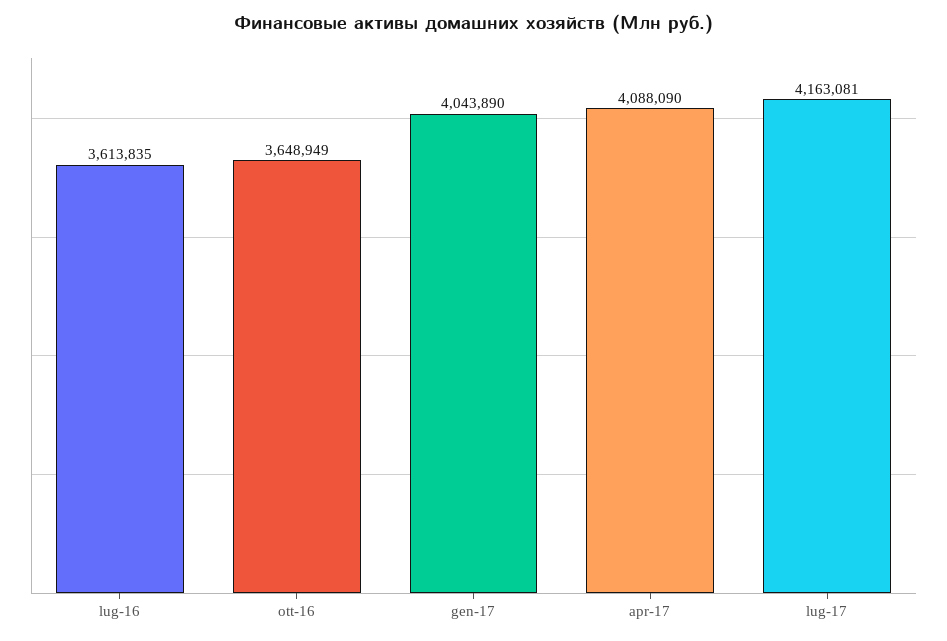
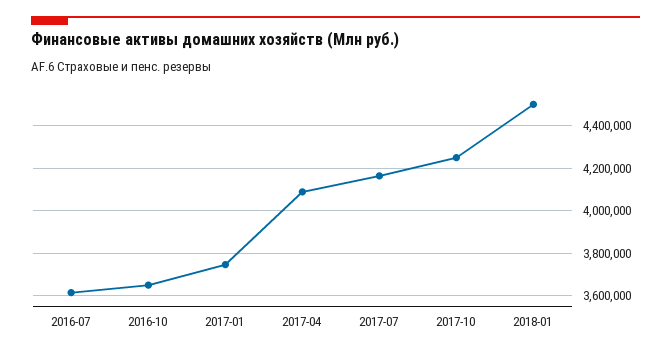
gen-17: 4043890 -> 3750000
2017-10: none -> 4250000
2018-01: none -> 4500000

